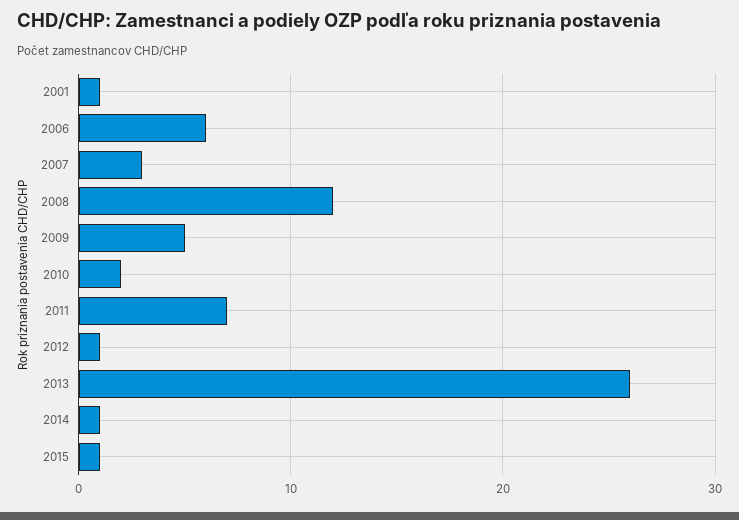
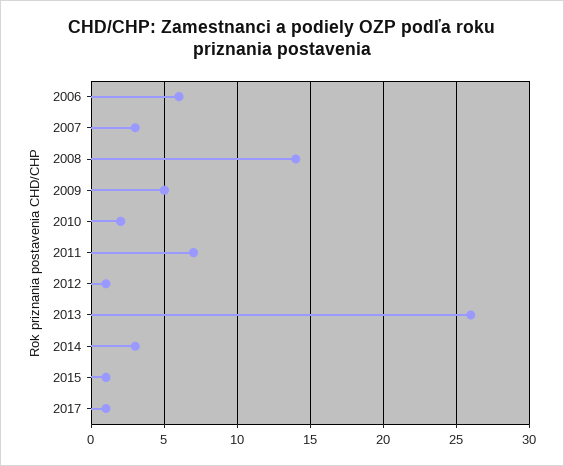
2001: 1 -> none
2008: 12 -> 14
2014: 1 -> 3
2017: none -> 1

